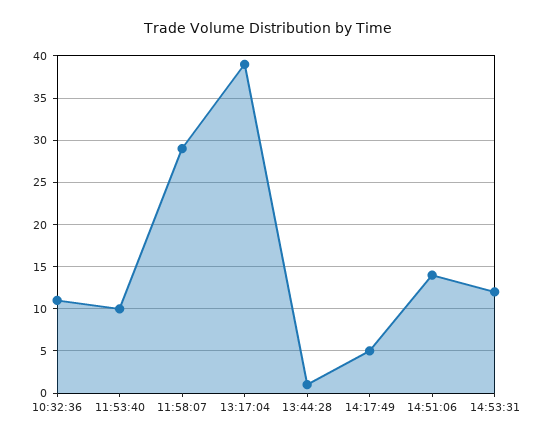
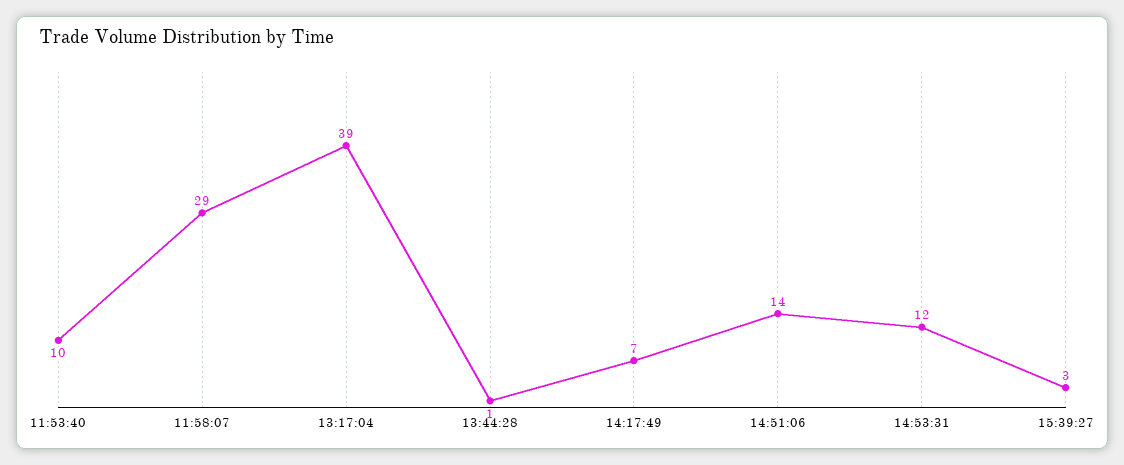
10:32:36: 11 -> none
14:17:49: 5 -> 7
15:39:27: none -> 3

